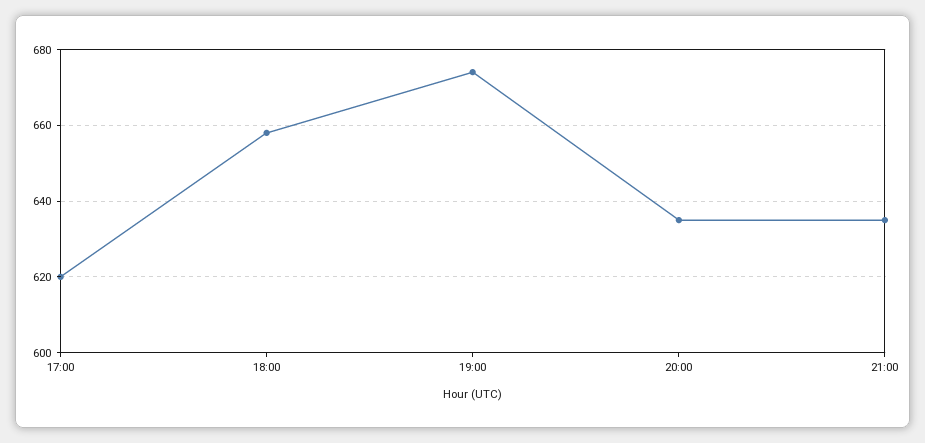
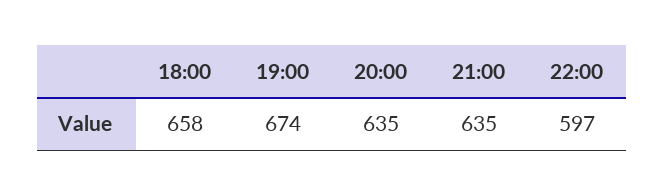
17:00: 620 -> none
22:00: none -> 597

